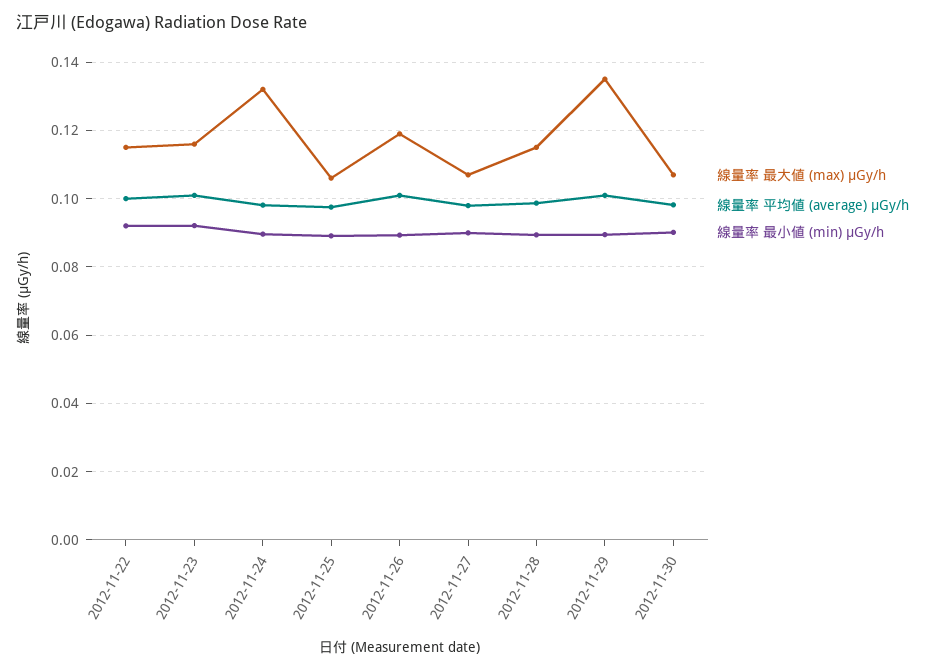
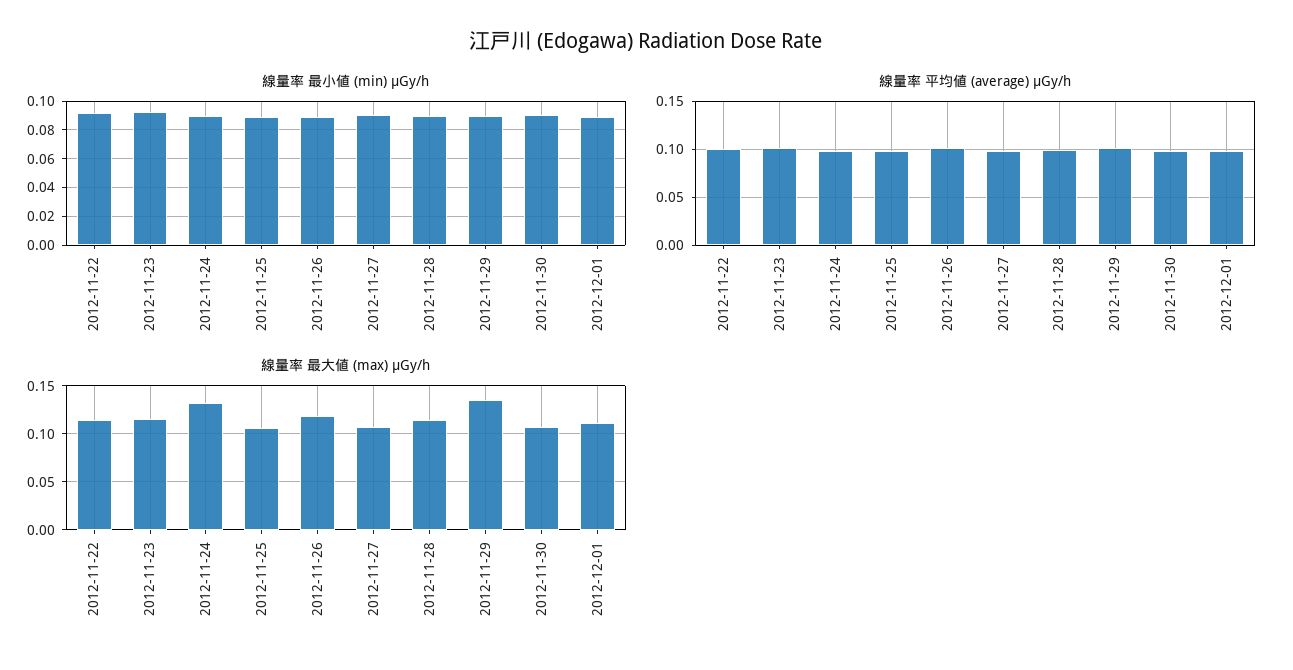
線量率 最小値 (min) μGy/h, 2012-12-01: none -> 0.09
線量率 平均値 (average) μGy/h, 2012-12-01: none -> 0.1
線量率 最大値 (max) μGy/h, 2012-12-01: none -> 0.11

